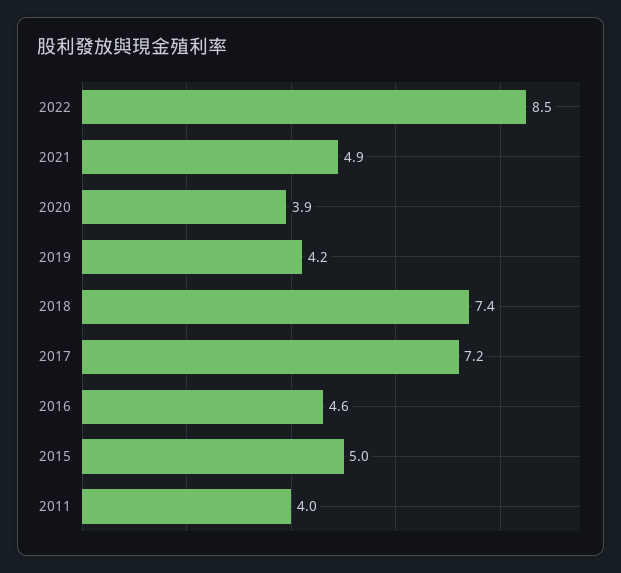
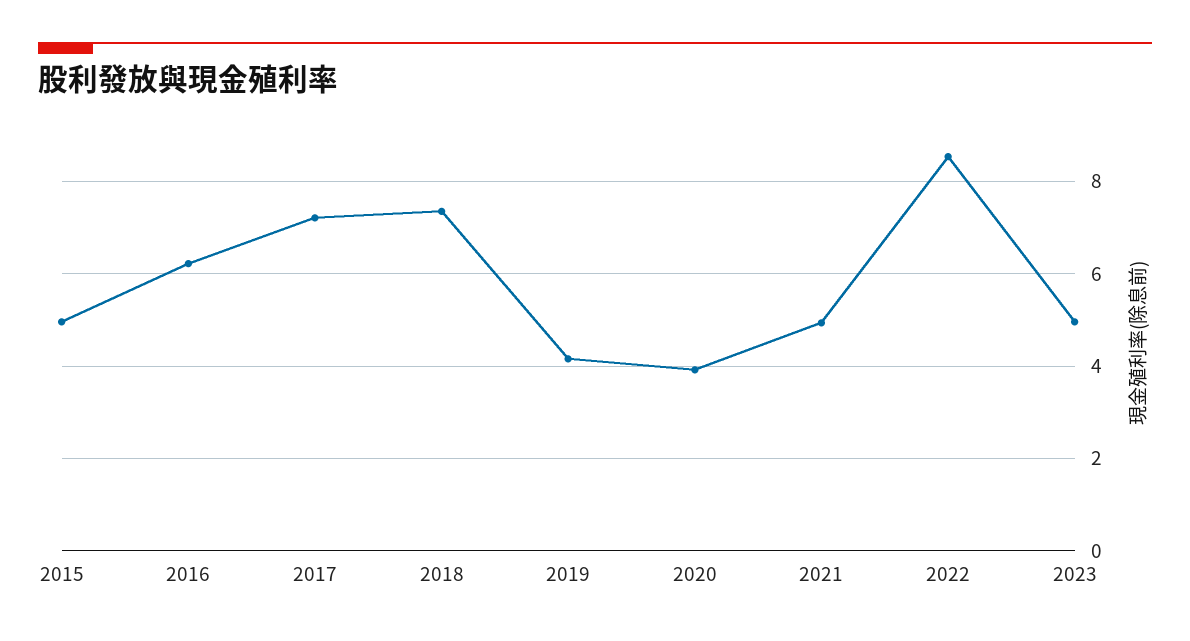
2016: 4.6 -> 6.2
2011: 4 -> none
2023: none -> 5

